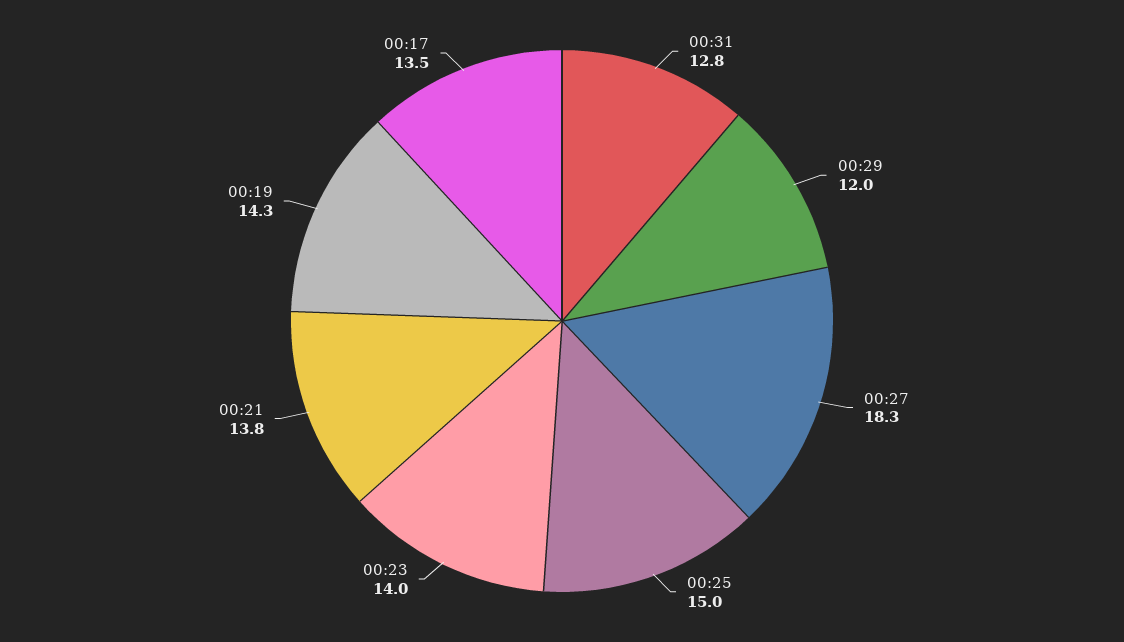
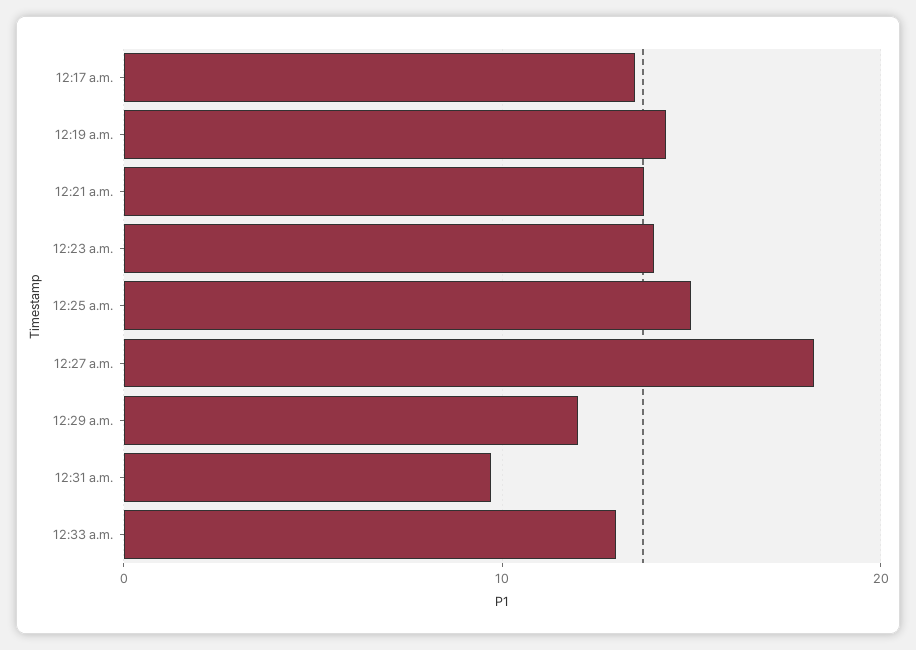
00:31: 12.8 -> 10
12:33 a.m.: none -> 13

